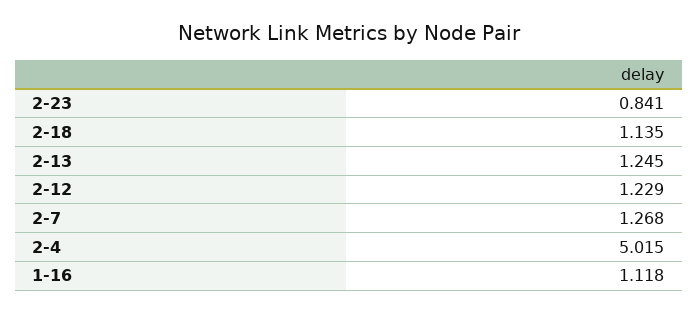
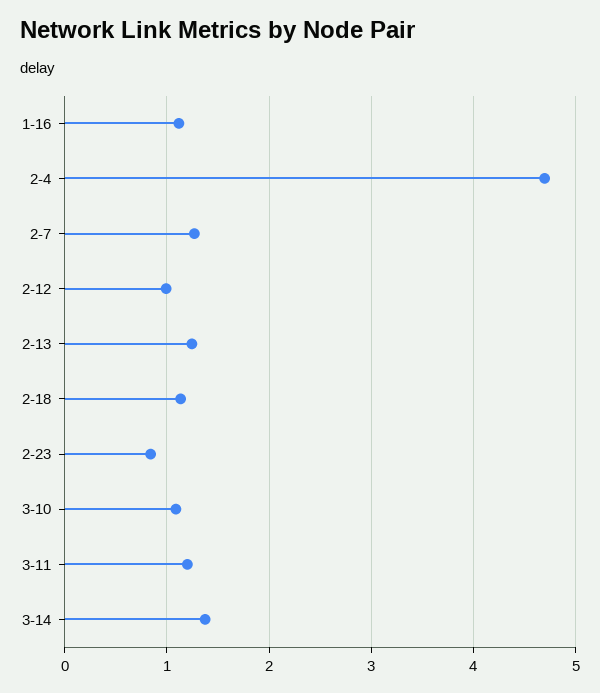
2-12: 1.229 -> 1
2-4: 5.015 -> 4.7
3-10: none -> 1.1
3-11: none -> 1.2
3-14: none -> 1.4

